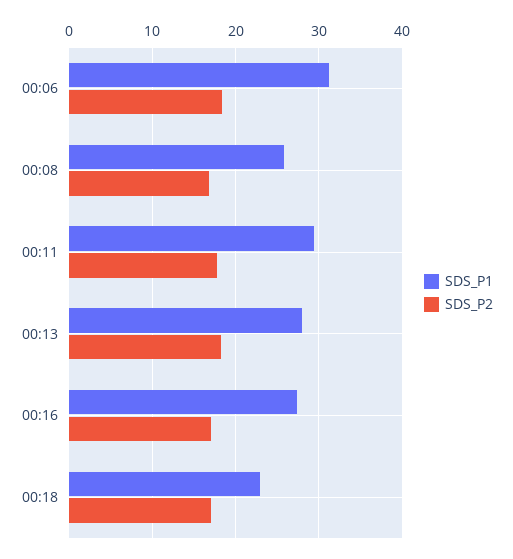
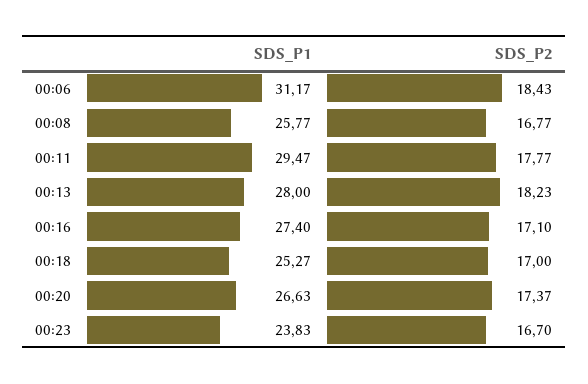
SDS_P1, 00:18: 23 -> 25.27
SDS_P1, 00:20: none -> 26.63
SDS_P2, 00:20: none -> 17.37
SDS_P1, 00:23: none -> 23.83
SDS_P2, 00:23: none -> 16.7

